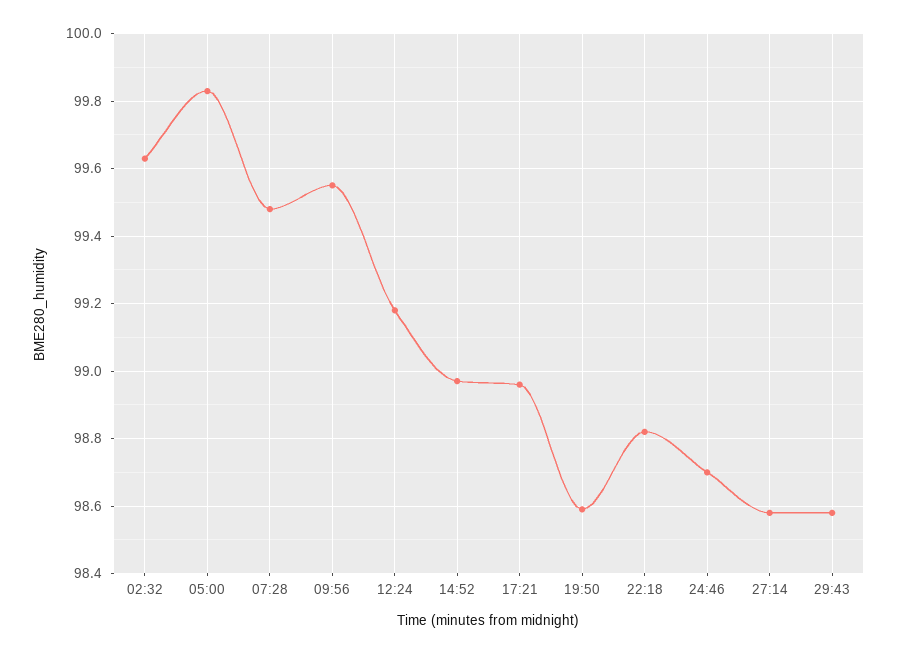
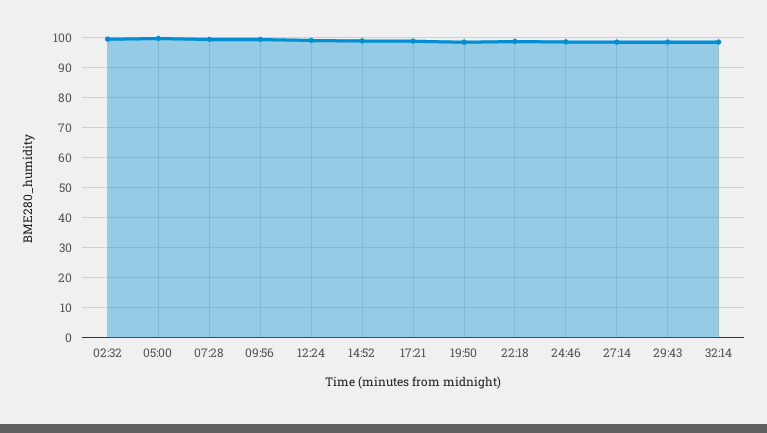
32:14: none -> 98

